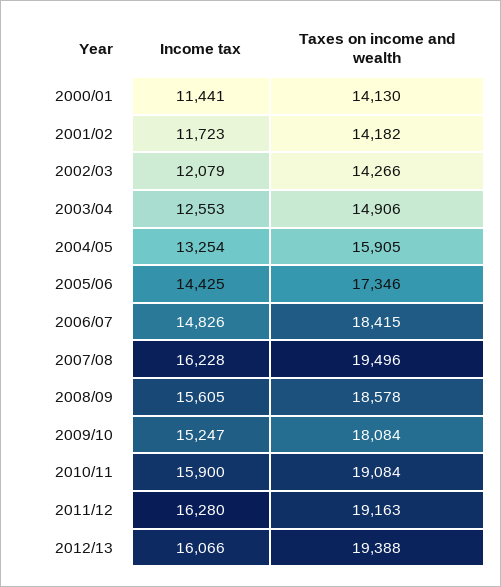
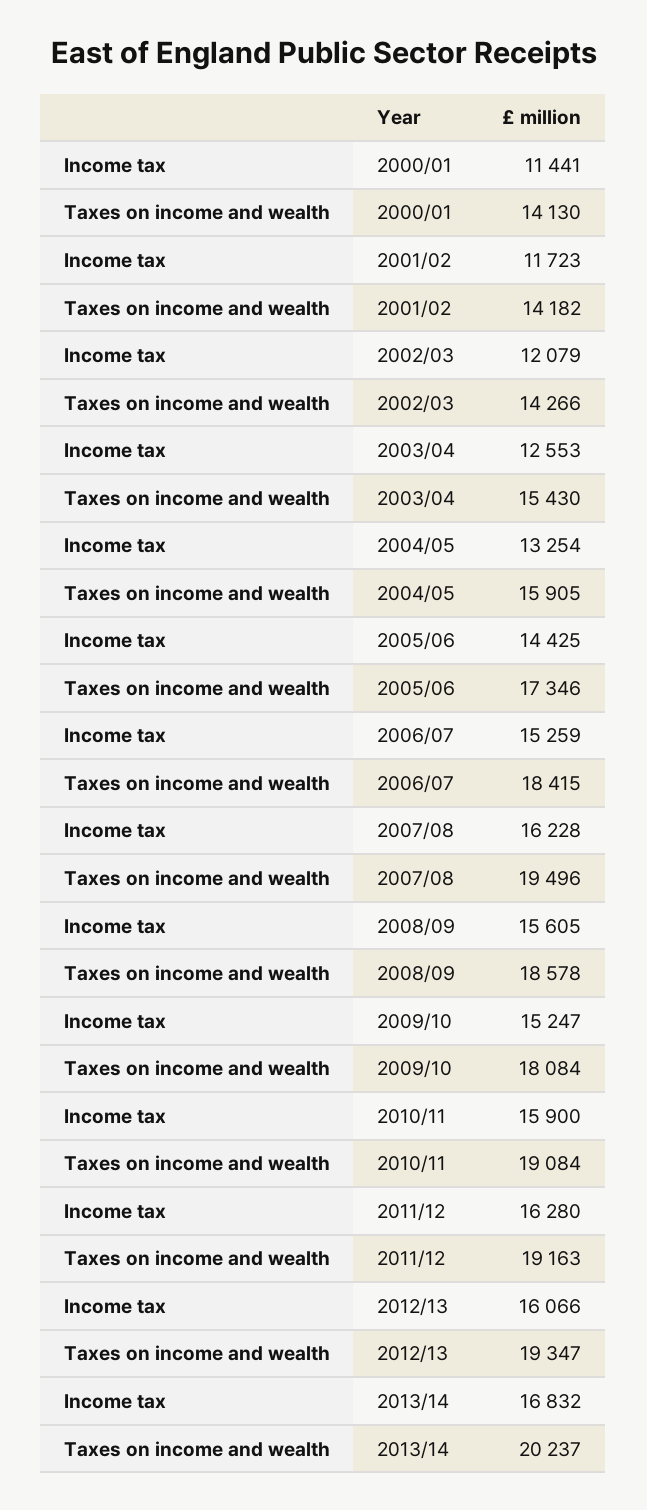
Taxes on income and wealth, 2003/04: 14906 -> 15430
Income tax, 2006/07: 14826 -> 15259
Taxes on income and wealth, 2012/13: 19388 -> 19347
Income tax, 2013/14: none -> 16832
Taxes on income and wealth, 2013/14: none -> 20237

